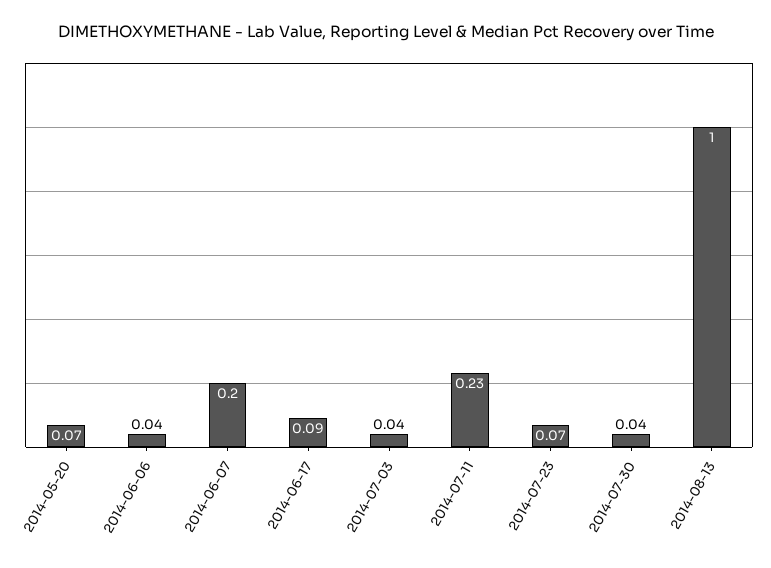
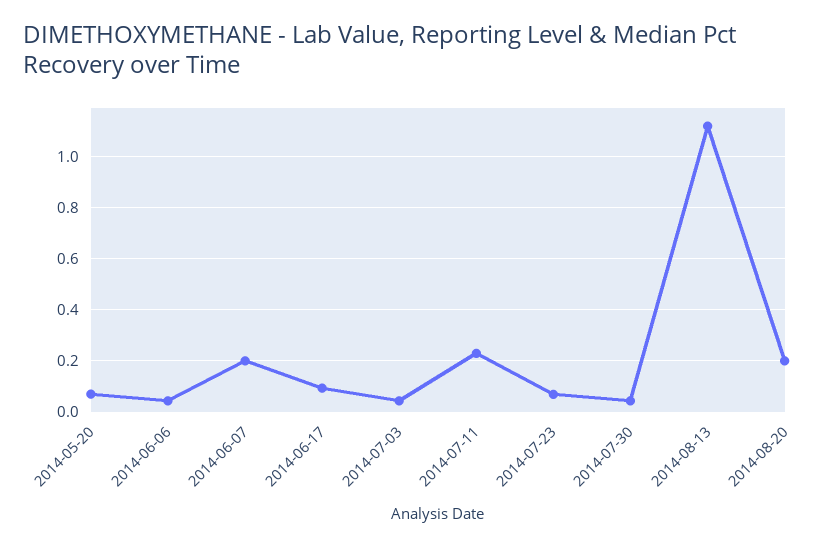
2014-08-13: 1 -> 1.125
2014-08-20: none -> 0.2

